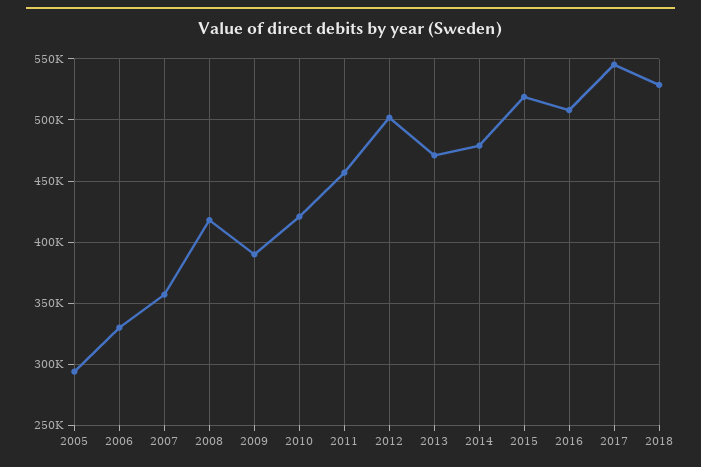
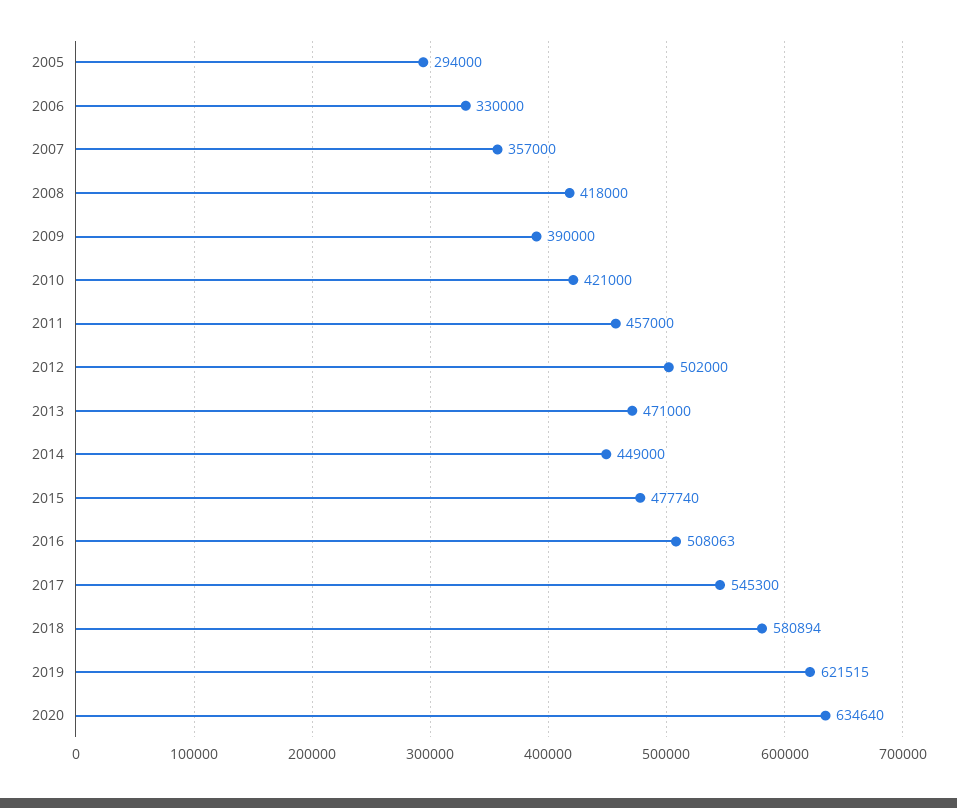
2014: 480000 -> 449000
2015: 520000 -> 477740
2018: 530000 -> 580894
2019: none -> 621515
2020: none -> 634640

